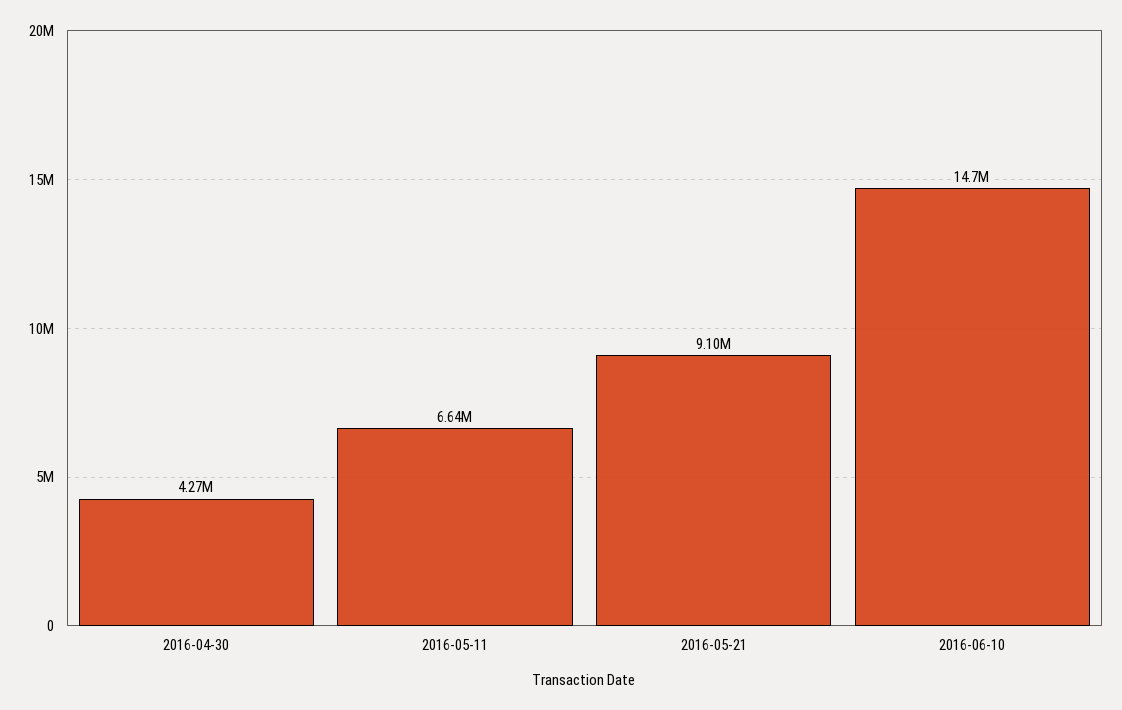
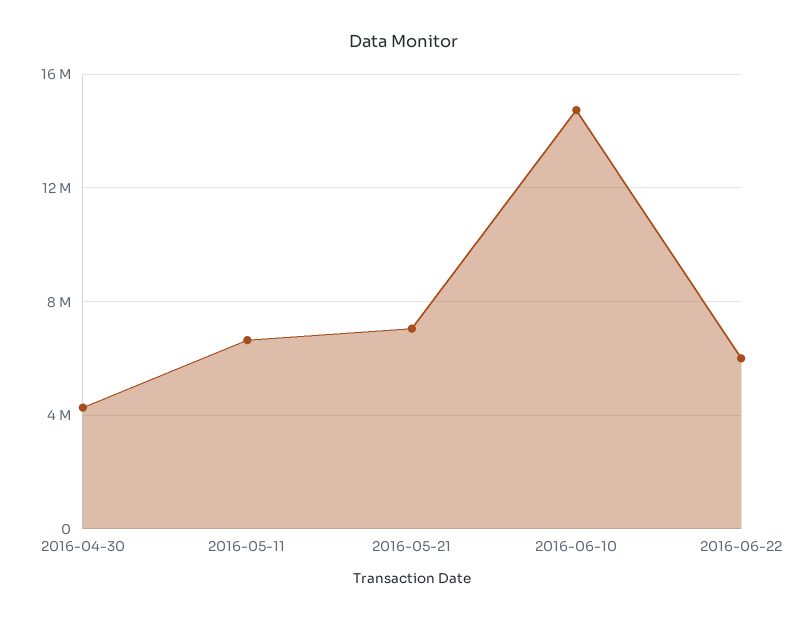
2016-05-21: 9100000 -> 7000000
2016-06-22: none -> 6000000

